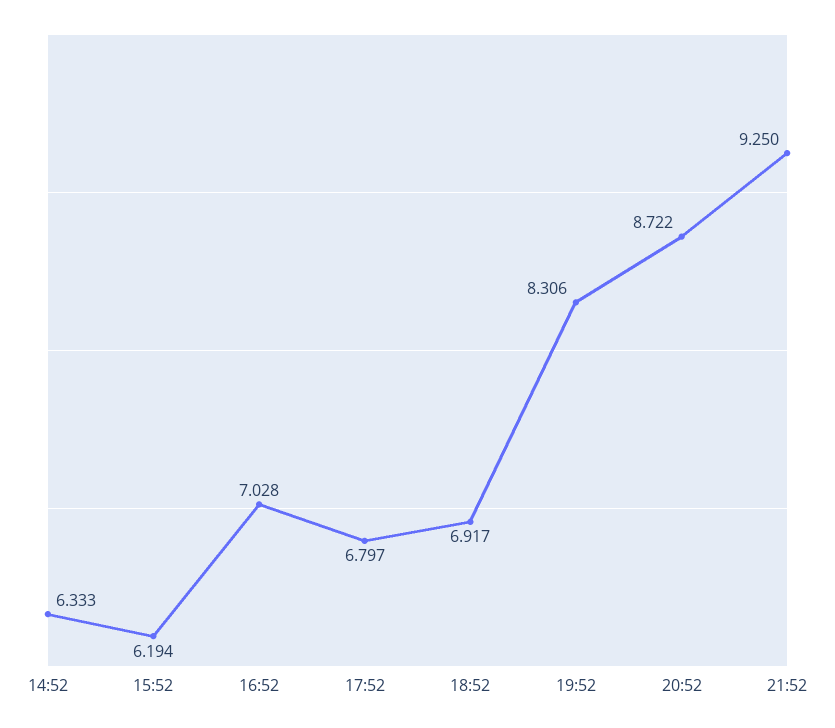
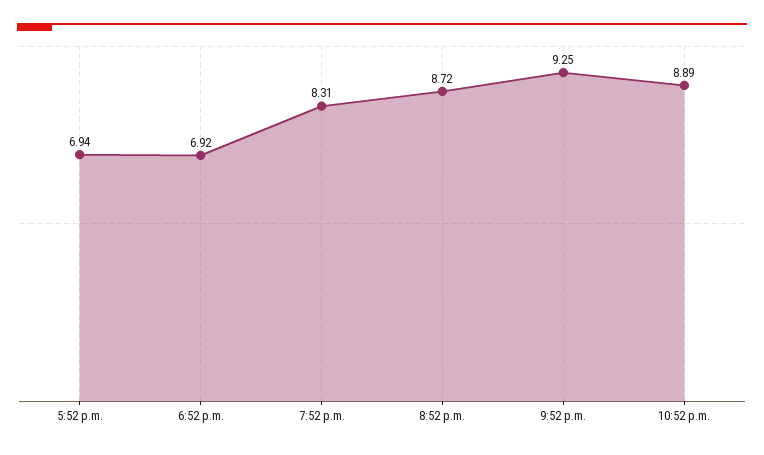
14:52: 6.333 -> none
15:52: 6.194 -> none
16:52: 7.028 -> none
17:52: 6.797 -> 6.94
10:52 p.m.: none -> 8.89

